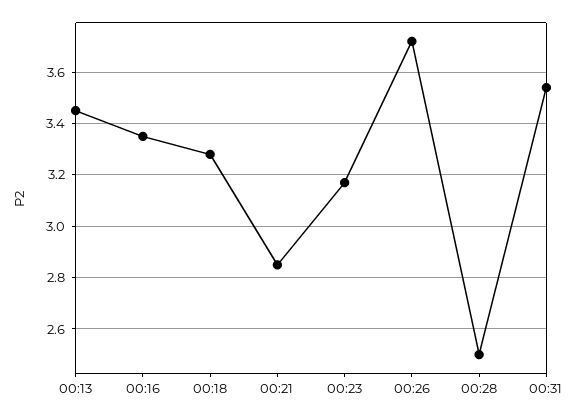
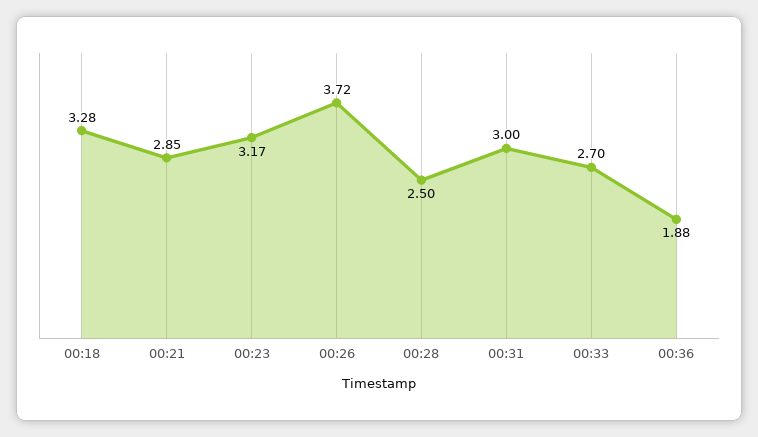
00:13: 3.45 -> none
00:16: 3.35 -> none
00:31: 3.55 -> 3
00:33: none -> 2.7
00:36: none -> 1.88

